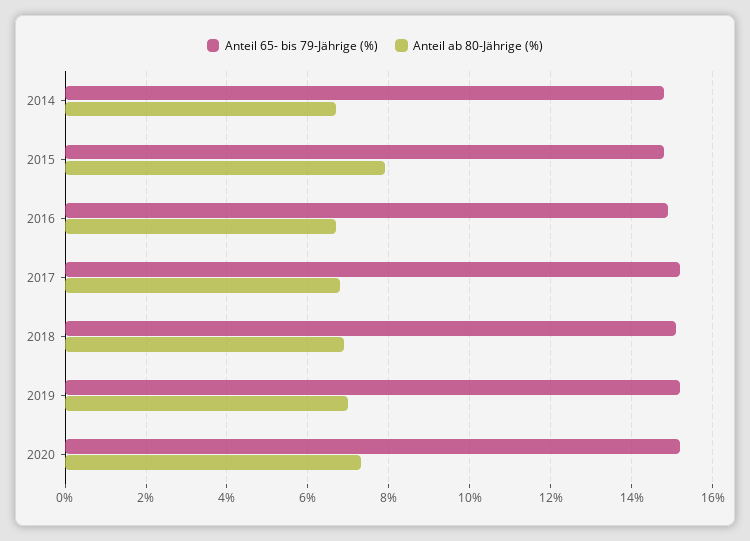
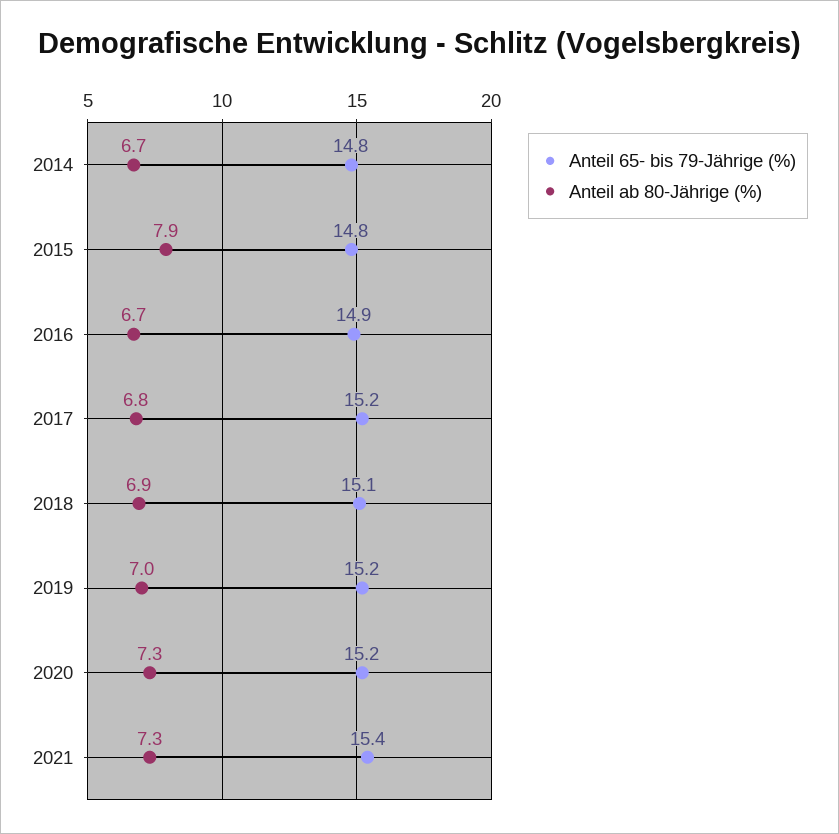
Anteil 65- bis 79-Jährige (%), 2021: none -> 15.4
Anteil ab 80-Jährige (%), 2021: none -> 7.3

